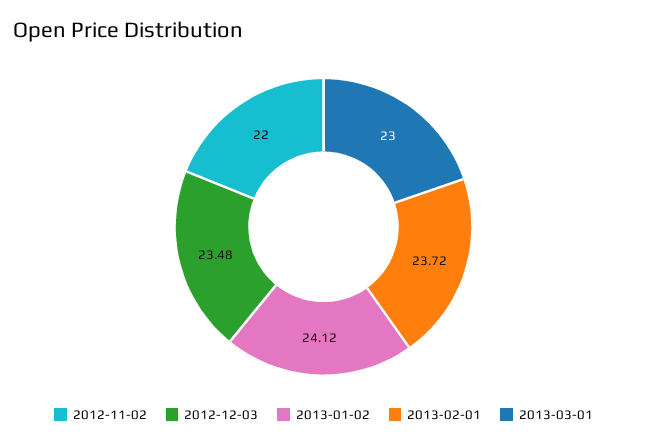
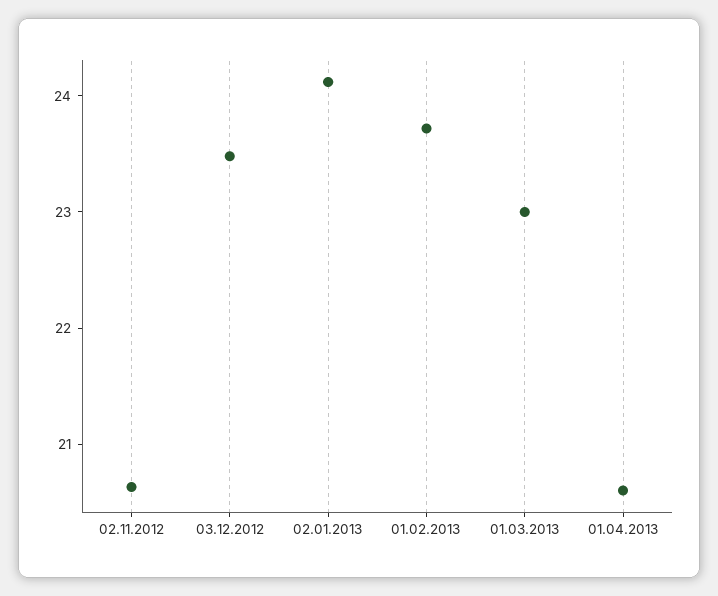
2012-11-02: 22 -> 20.6
01.04.2013: none -> 20.6

